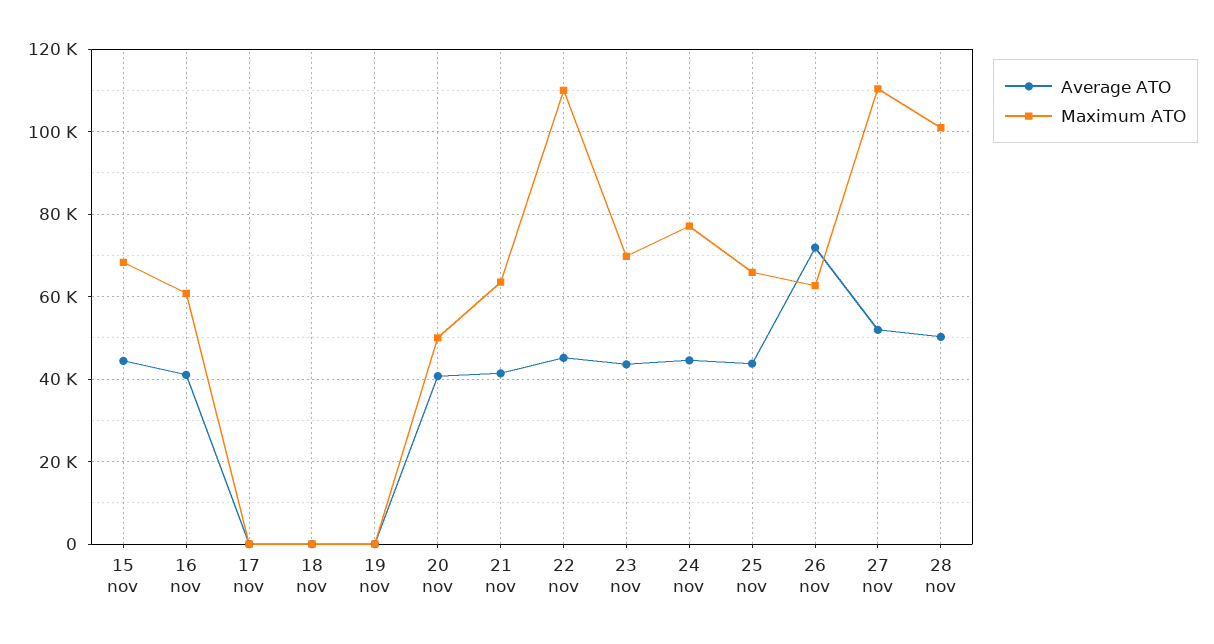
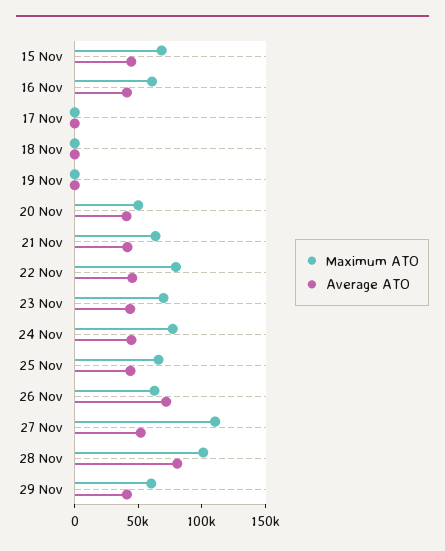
Maximum ATO, 22 nov: 110000 -> 80000
Average ATO, 28 nov: 50000 -> 80000
Maximum ATO, 29 Nov: none -> 60000
Average ATO, 29 Nov: none -> 40000

